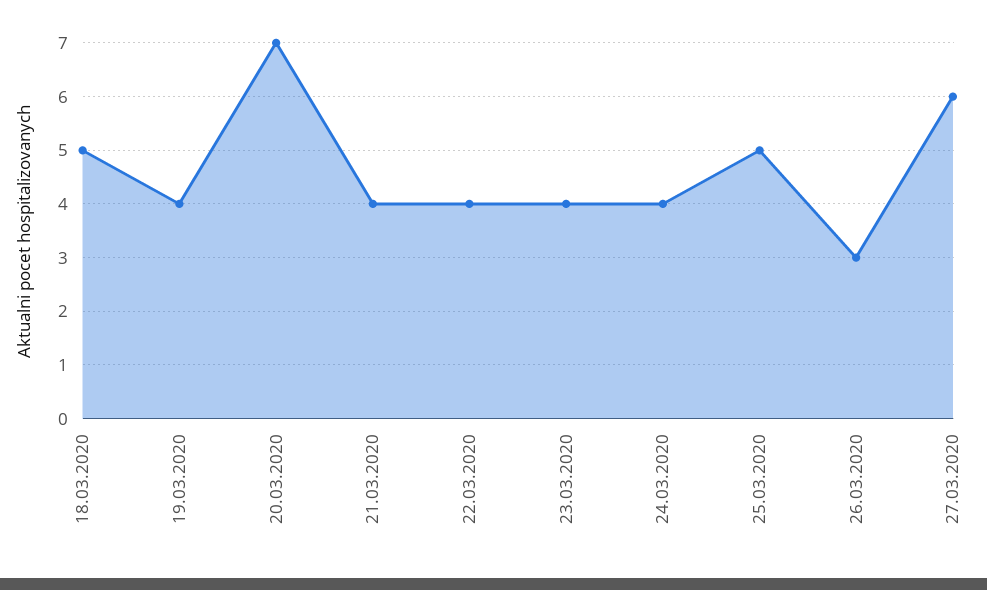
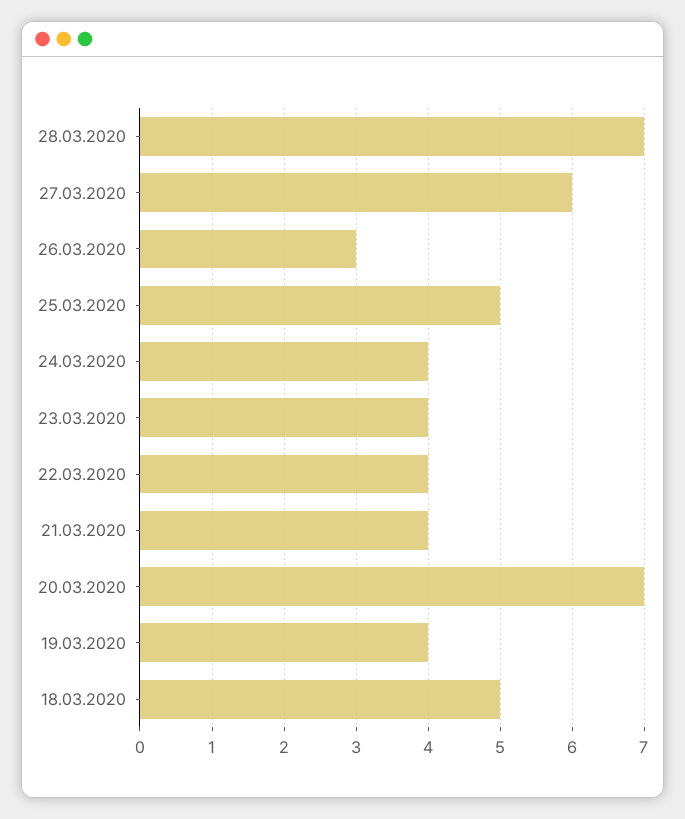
28.03.2020: none -> 7

